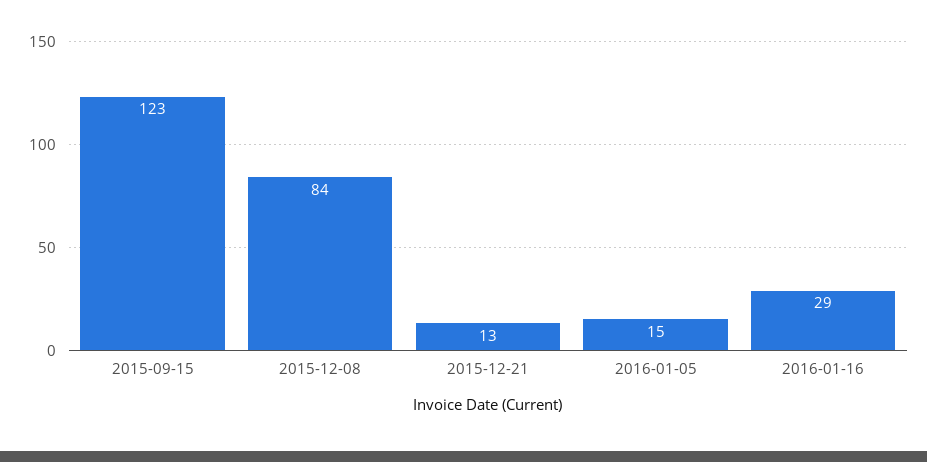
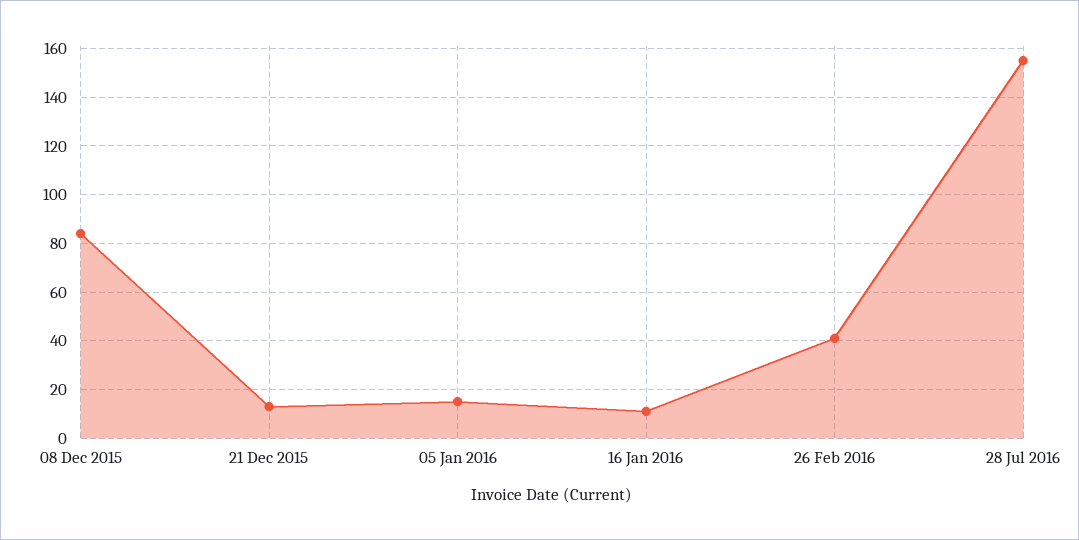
2015-09-15: 123 -> none
2016-01-16: 29 -> 10
26 Feb 2016: none -> 40
28 Jul 2016: none -> 155

